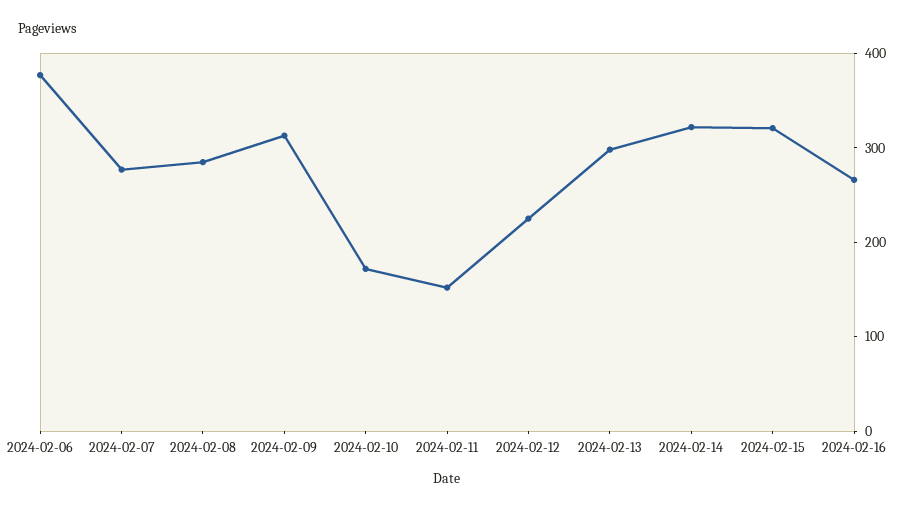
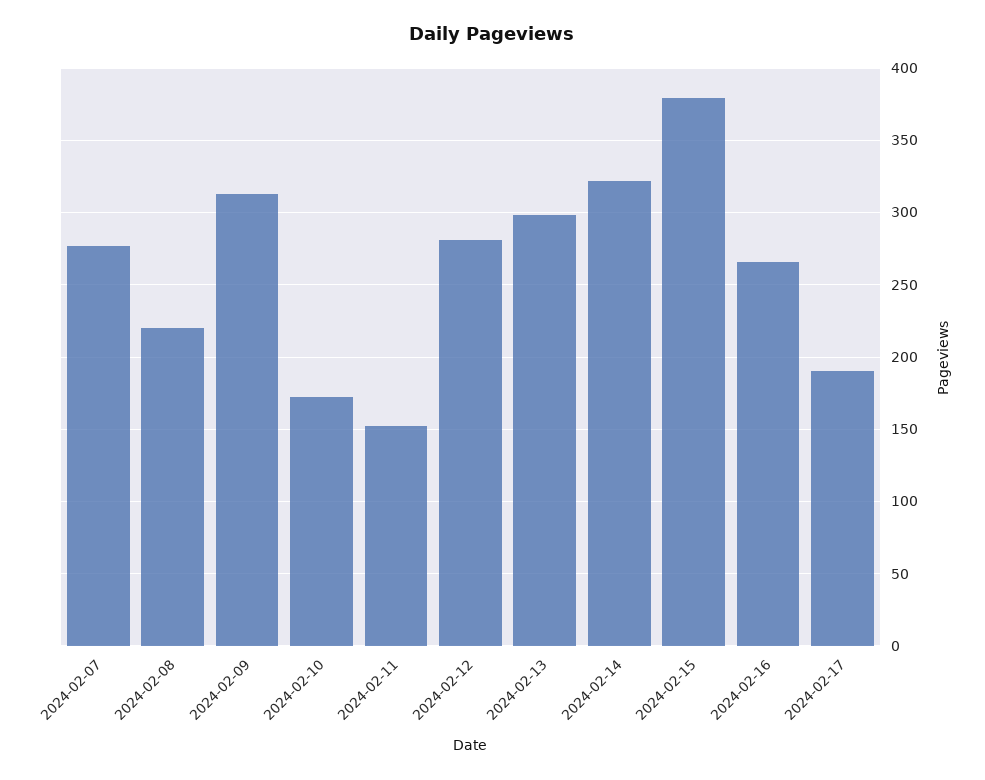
2024-02-06: 380 -> none
2024-02-08: 280 -> 220
2024-02-12: 220 -> 280
2024-02-15: 320 -> 380
2024-02-17: none -> 190

